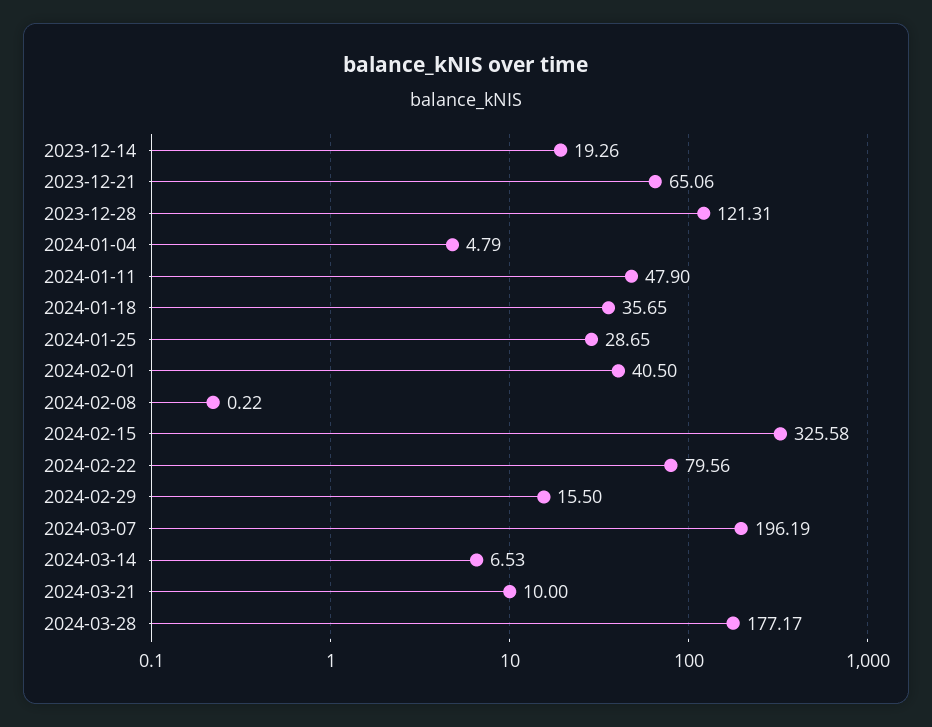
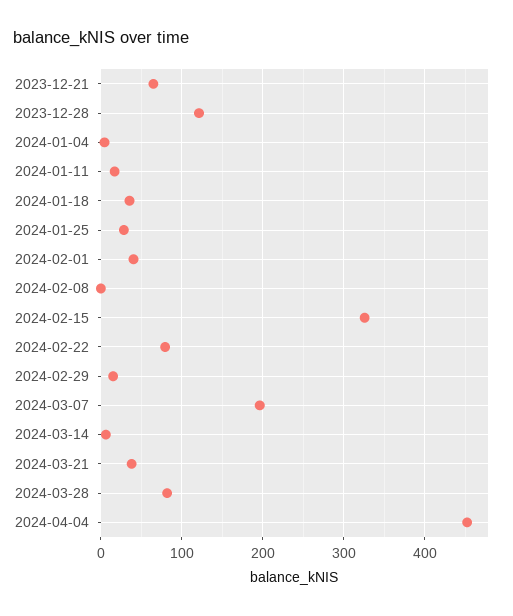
2023-12-14: 19.26 -> none
2024-01-11: 47.9 -> 20
2024-03-21: 10 -> 40
2024-03-28: 177.17 -> 80
2024-04-04: none -> 450

